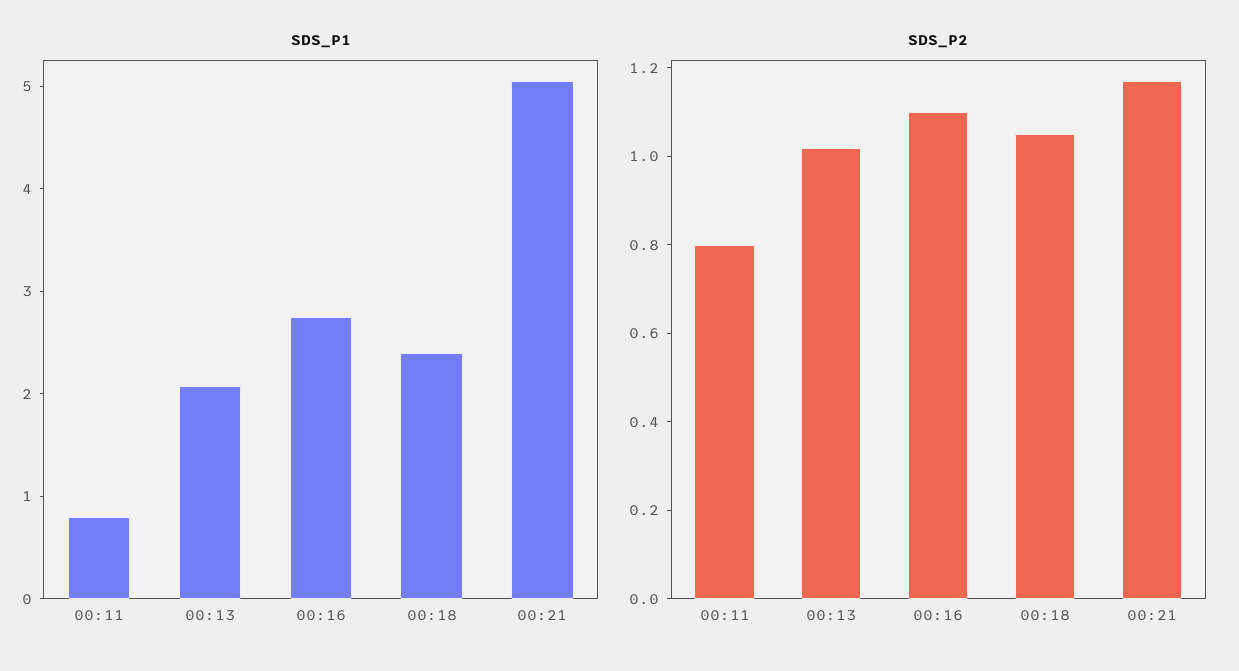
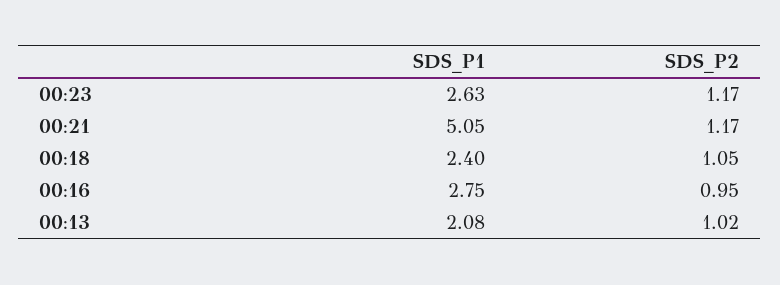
SDS_P1, 00:11: 0.8 -> none
SDS_P2, 00:11: 0.8 -> none
SDS_P2, 00:16: 1.1 -> 0.95
SDS_P1, 00:23: none -> 2.63
SDS_P2, 00:23: none -> 1.17

